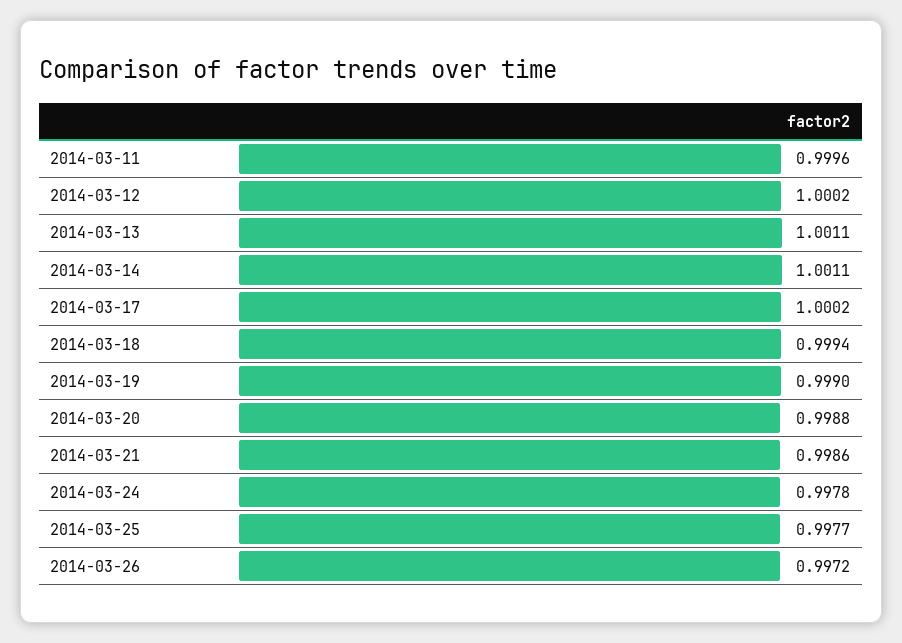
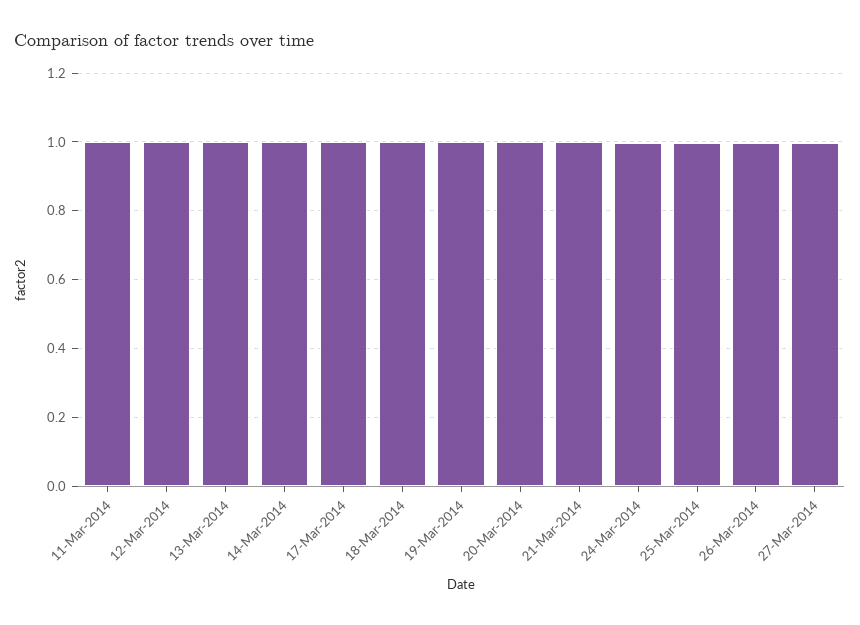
27-Mar-2014: none -> 1

